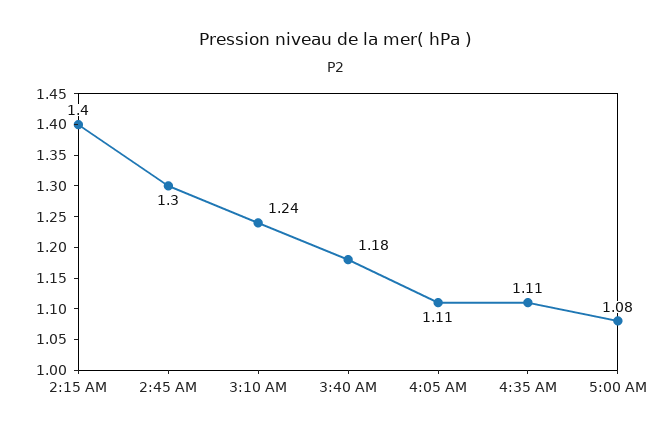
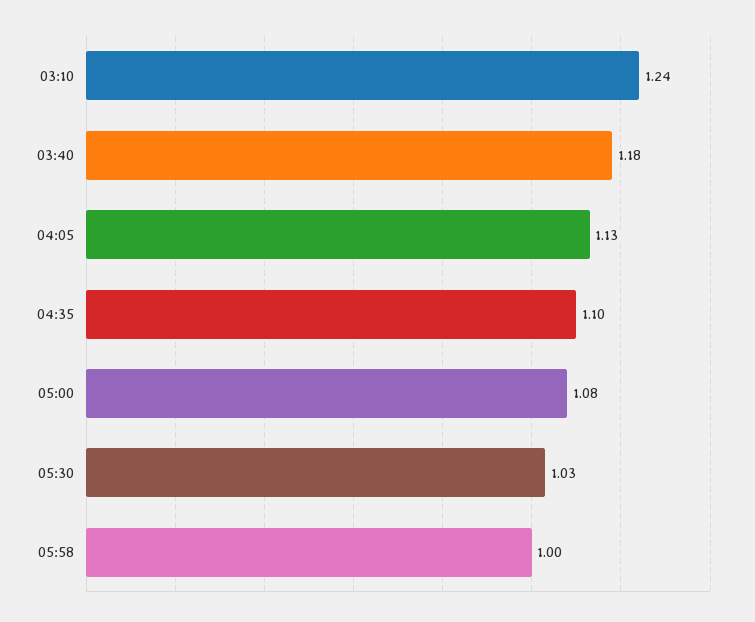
2:15 AM: 1.4 -> none
2:45 AM: 1.3 -> none
4:05 AM: 1.11 -> 1.13
4:35 AM: 1.11 -> 1.1
05:30: none -> 1.03
05:58: none -> 1

